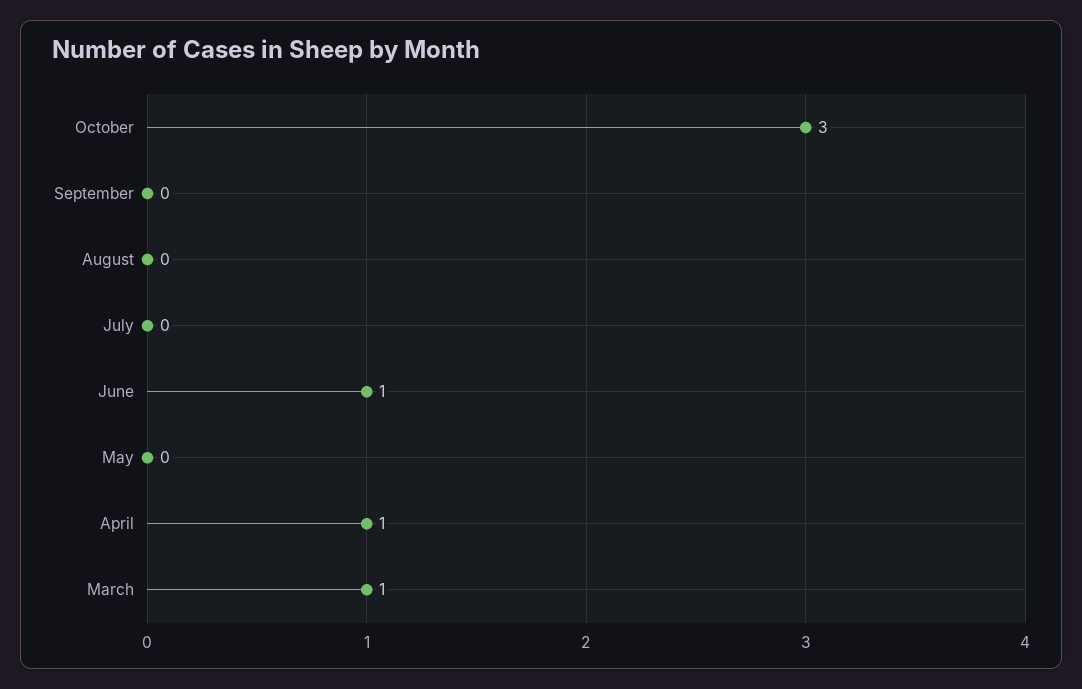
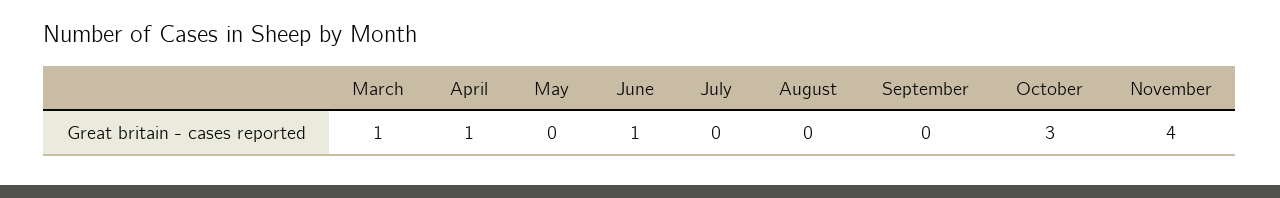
November: none -> 4

